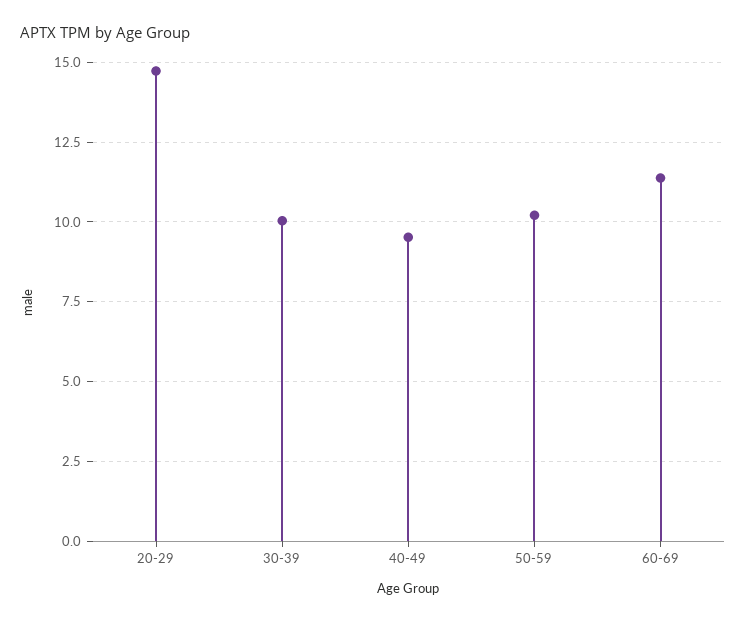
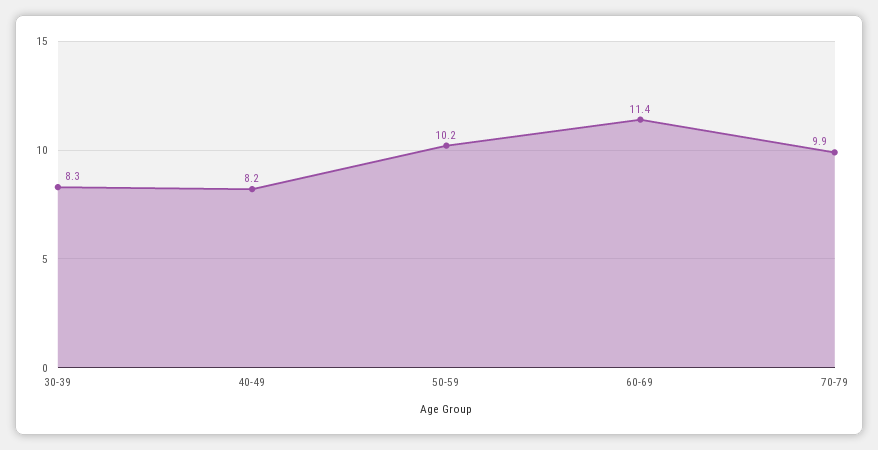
20-29: 14.75 -> none
30-39: 10 -> 8.3
40-49: 9.5 -> 8.2
70-79: none -> 9.9

